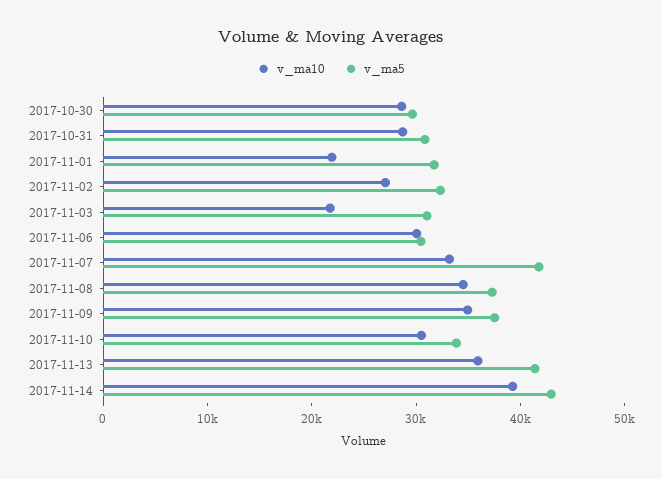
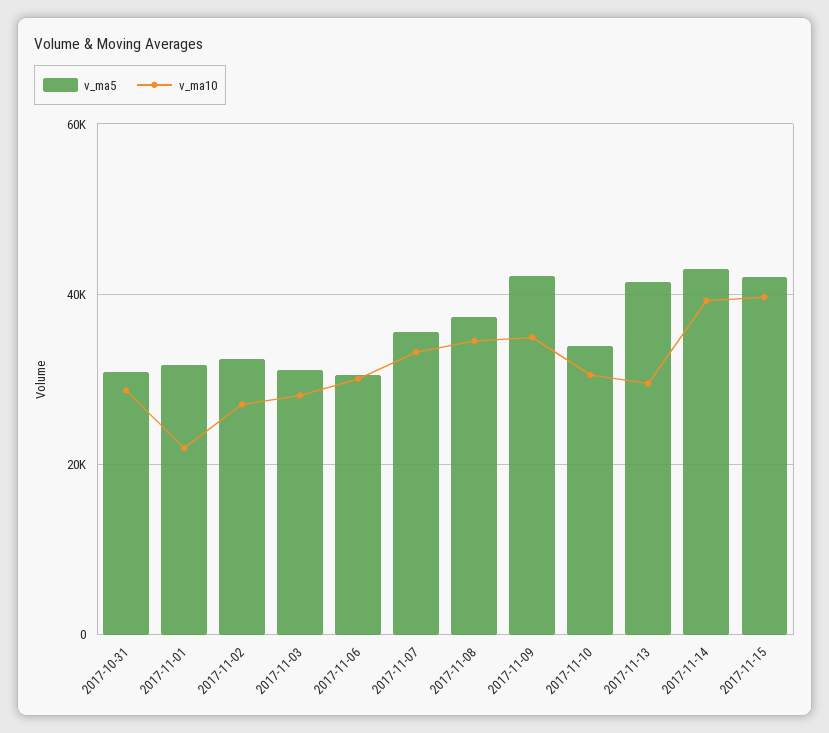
v_ma10, 2017-10-30: 28000 -> none
v_ma5, 2017-10-30: 30000 -> none
v_ma10, 2017-11-03: 22000 -> 28000
v_ma5, 2017-11-07: 42000 -> 36000
v_ma5, 2017-11-09: 38000 -> 42000
v_ma10, 2017-11-13: 36000 -> 30000
v_ma5, 2017-11-15: none -> 42000
v_ma10, 2017-11-15: none -> 40000

